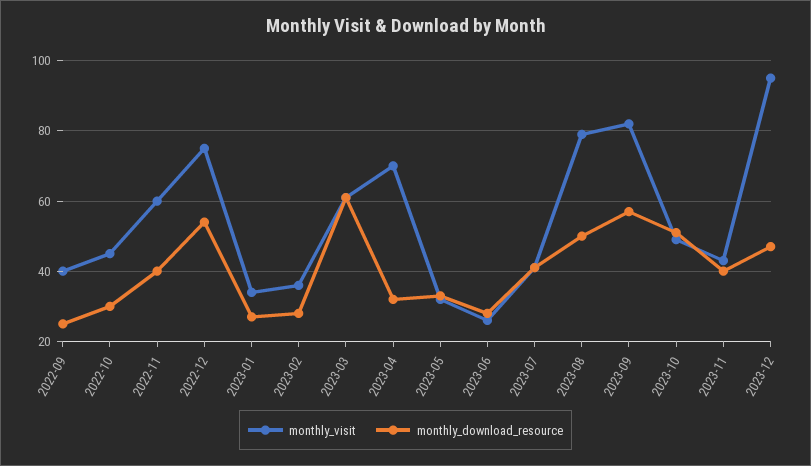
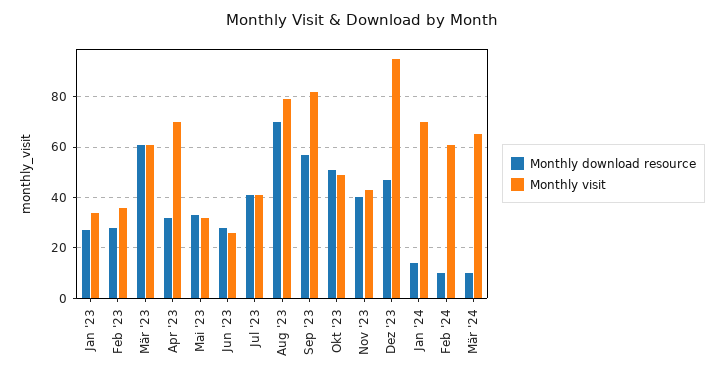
monthly_visit, 2022-09: 40 -> none
monthly_download_resource, 2022-09: 25 -> none
monthly_visit, 2022-10: 45 -> none
monthly_download_resource, 2022-10: 30 -> none
monthly_visit, 2022-11: 60 -> none
monthly_download_resource, 2022-11: 40 -> none
monthly_visit, 2022-12: 75 -> none
monthly_download_resource, 2022-12: 55 -> none
monthly_download_resource, 2023-08: 50 -> 70
monthly_download_resource, Jan '24: none -> 15
monthly_visit, Jan '24: none -> 70
monthly_download_resource, Feb '24: none -> 10
monthly_visit, Feb '24: none -> 60
monthly_download_resource, Mär '24: none -> 10
monthly_visit, Mär '24: none -> 65

